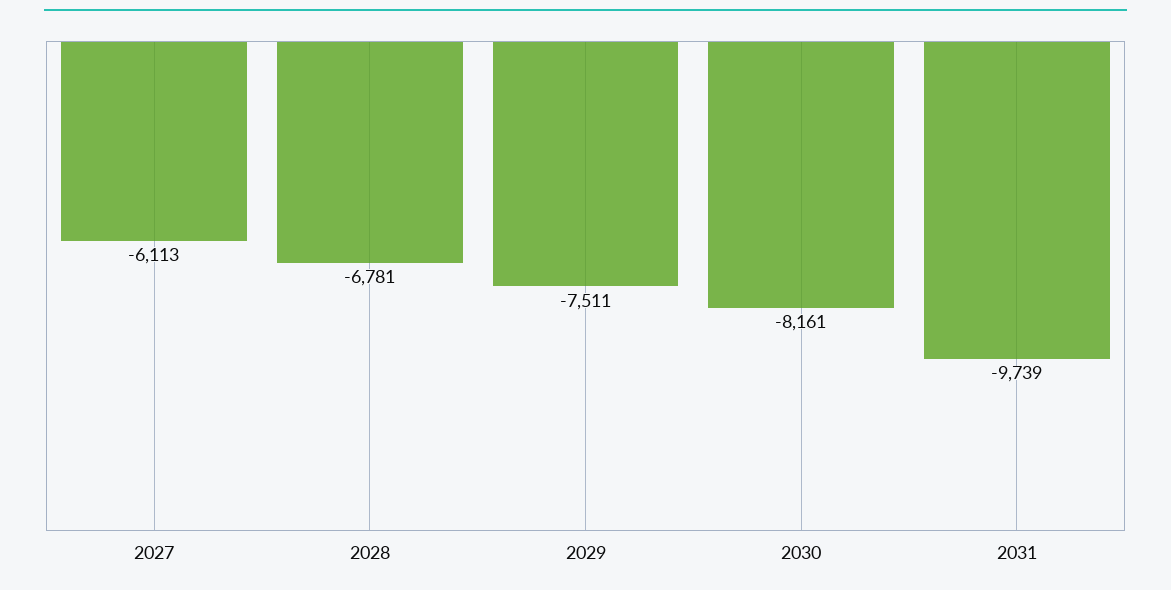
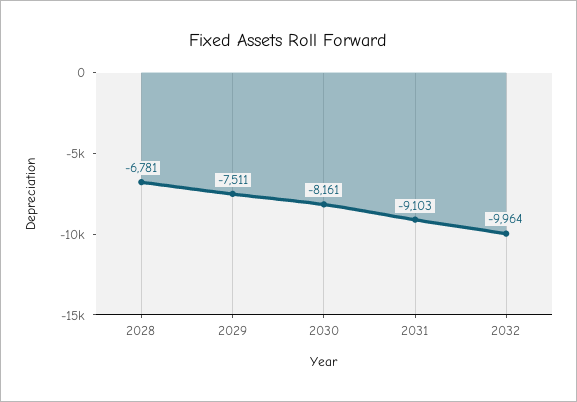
2027: -6113 -> none
2031: -9739 -> -9103
2032: none -> -9964

